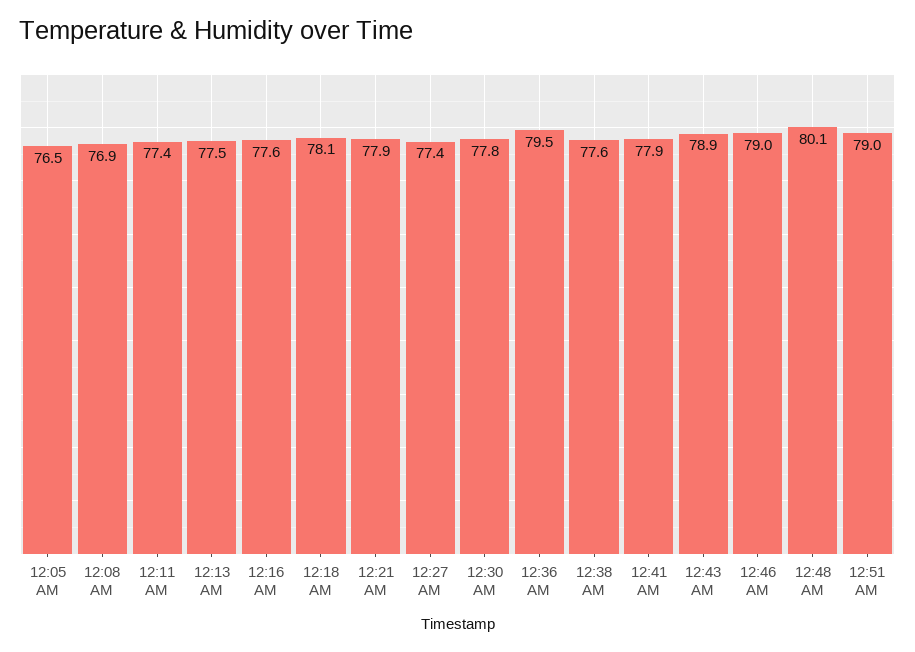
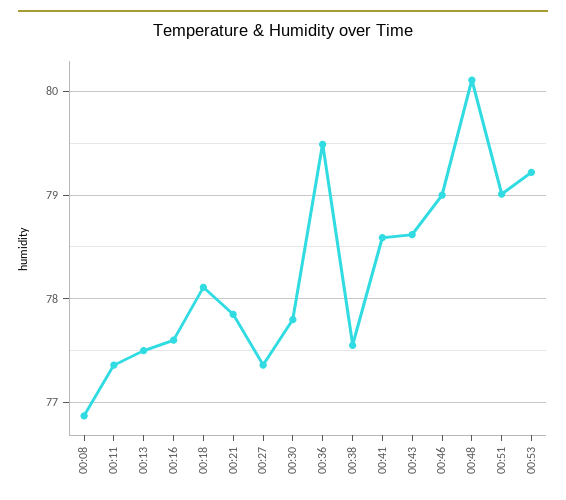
12:05 AM: 76.5 -> none
12:41 AM: 77.9 -> 78.6
12:43 AM: 78.9 -> 78.6
00:53: none -> 79.2

